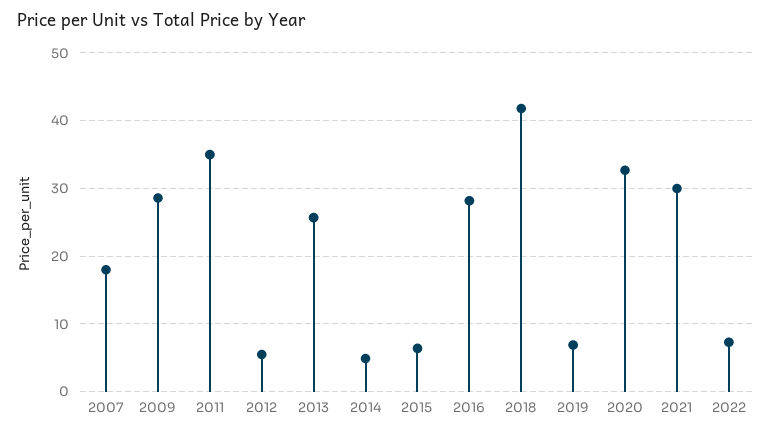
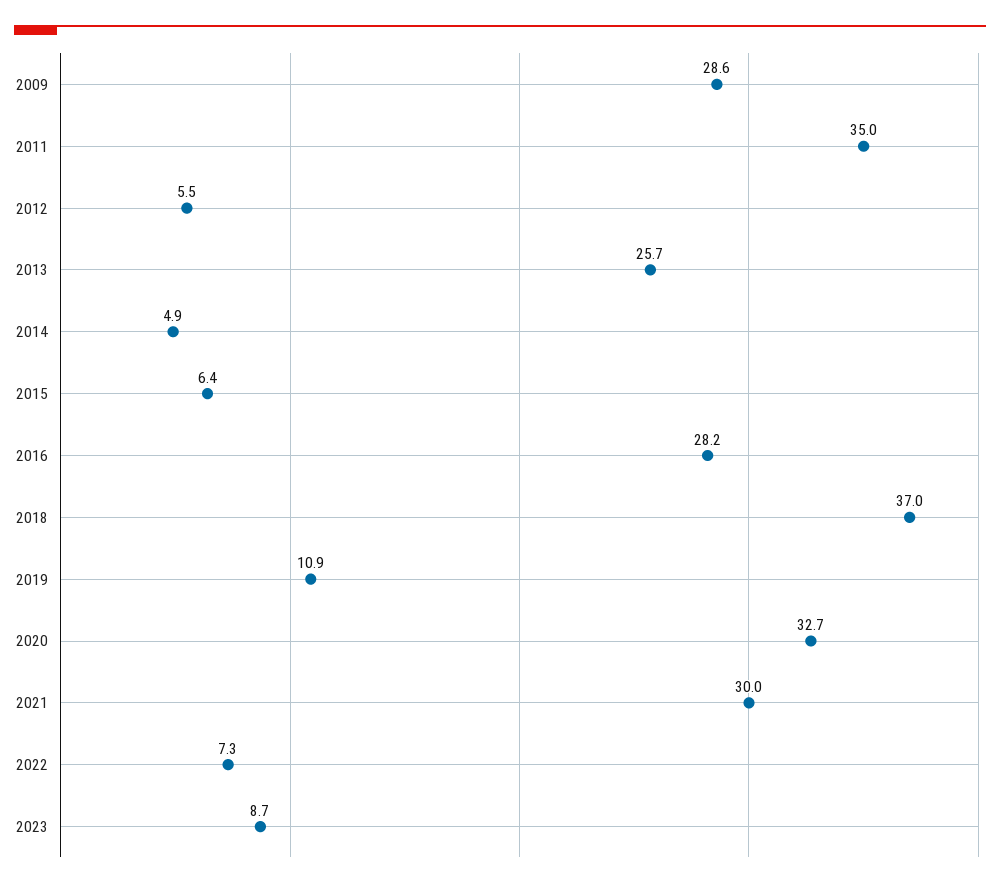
2007: 18 -> none
2018: 42 -> 37
2019: 7 -> 10.9
2023: none -> 8.7

